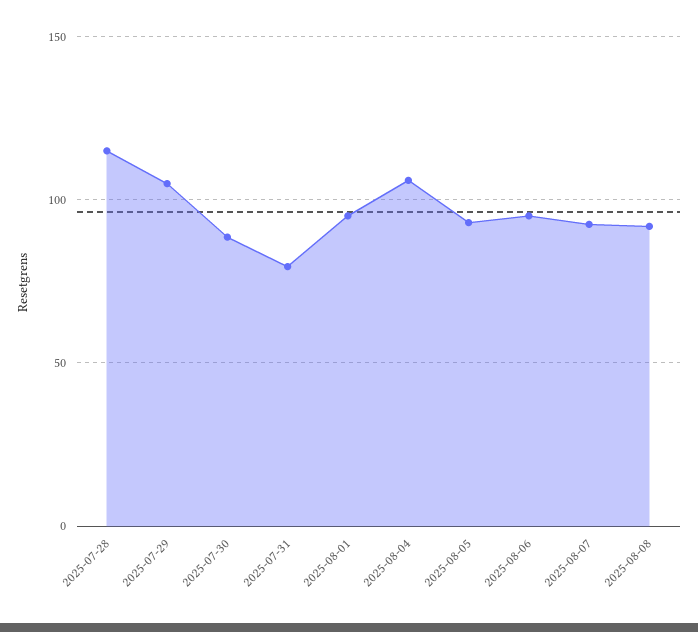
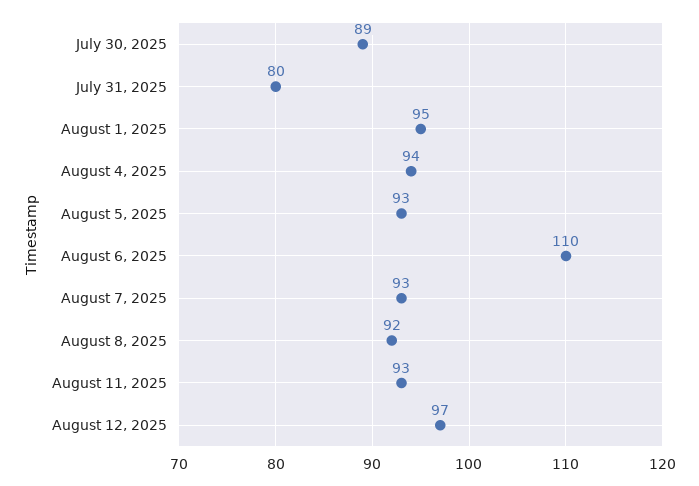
2025-07-28: 115 -> none
2025-07-29: 105 -> none
2025-08-04: 105 -> 94
2025-08-06: 95 -> 110
August 11, 2025: none -> 93
August 12, 2025: none -> 97

